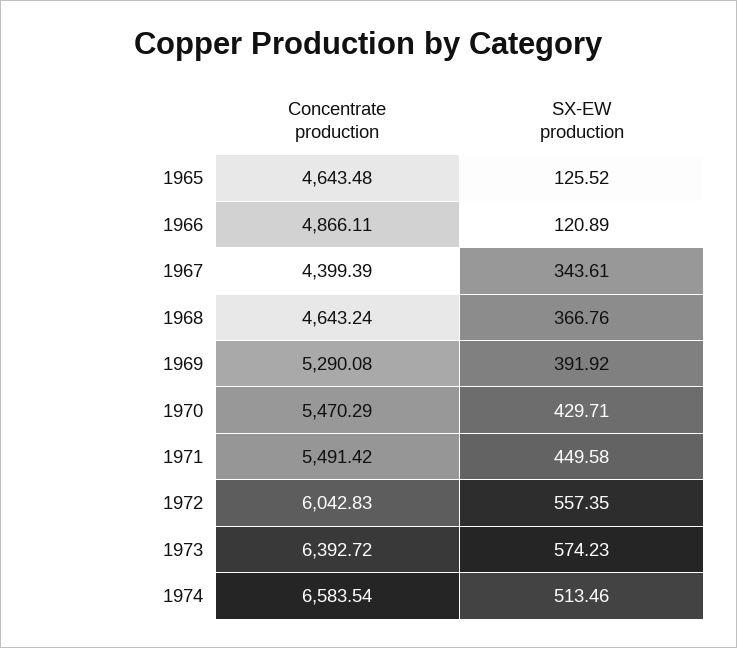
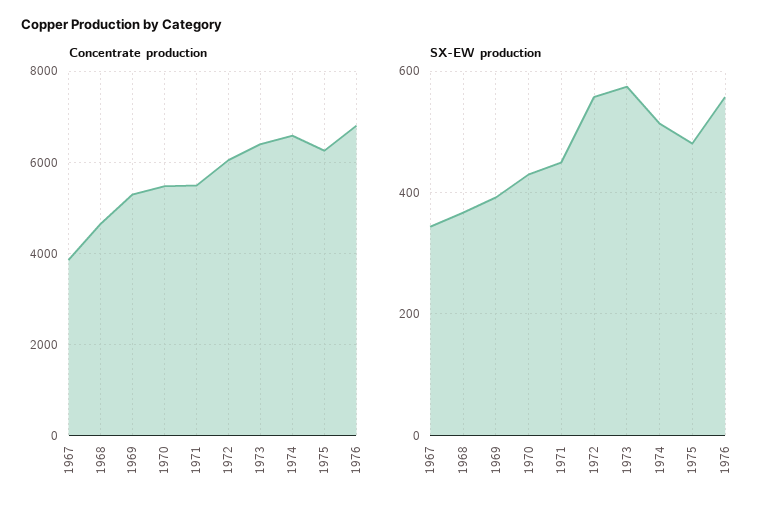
Concentrate production, 1965: 4643.48 -> none
SX-EW production, 1965: 125.52 -> none
Concentrate production, 1966: 4866.11 -> none
SX-EW production, 1966: 120.89 -> none
Concentrate production, 1967: 4399.39 -> 3800
Concentrate production, 1975: none -> 6200
Concentrate production, 1976: none -> 6800
SX-EW production, 1975: none -> 480
SX-EW production, 1976: none -> 560

